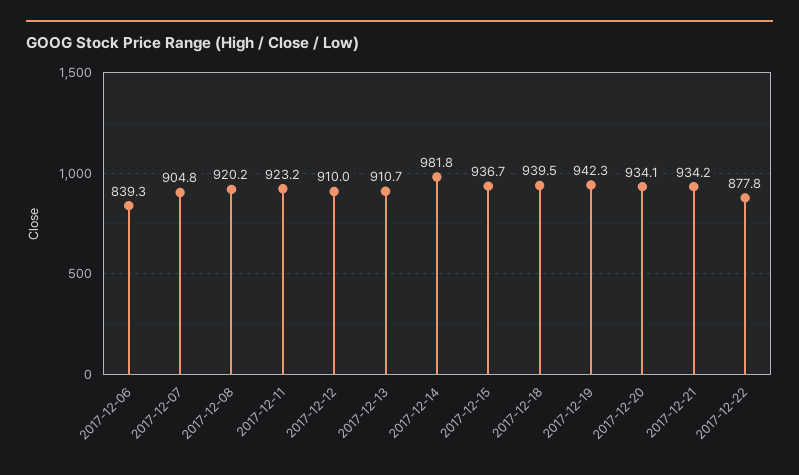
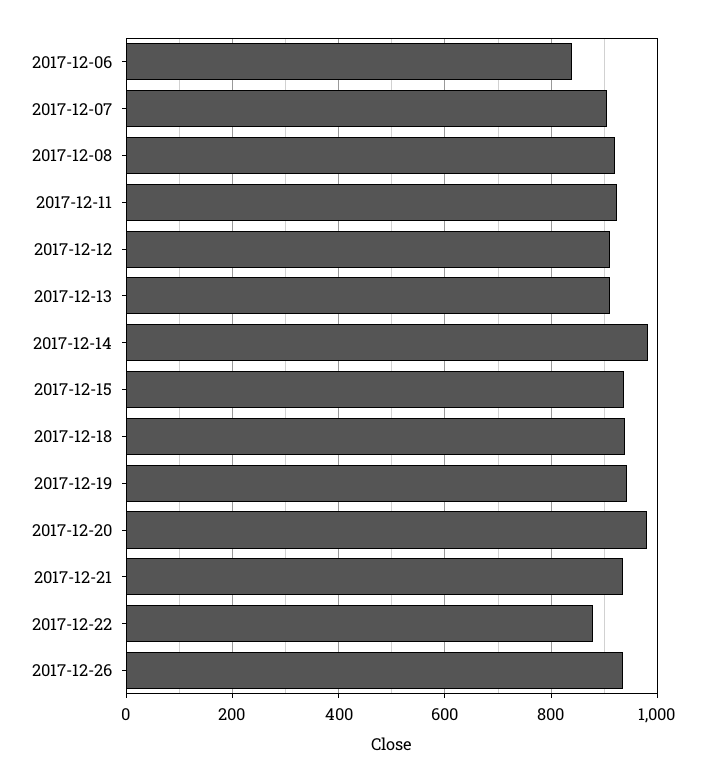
2017-12-20: 934.1 -> 980
2017-12-26: none -> 940

